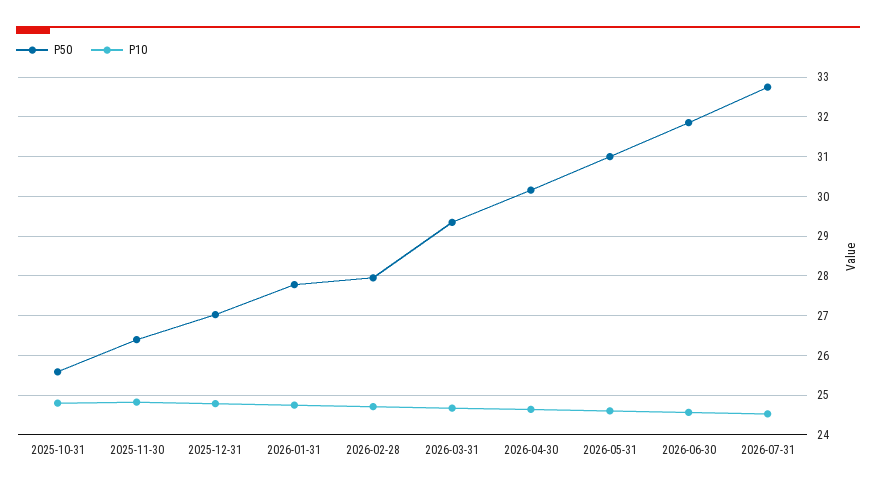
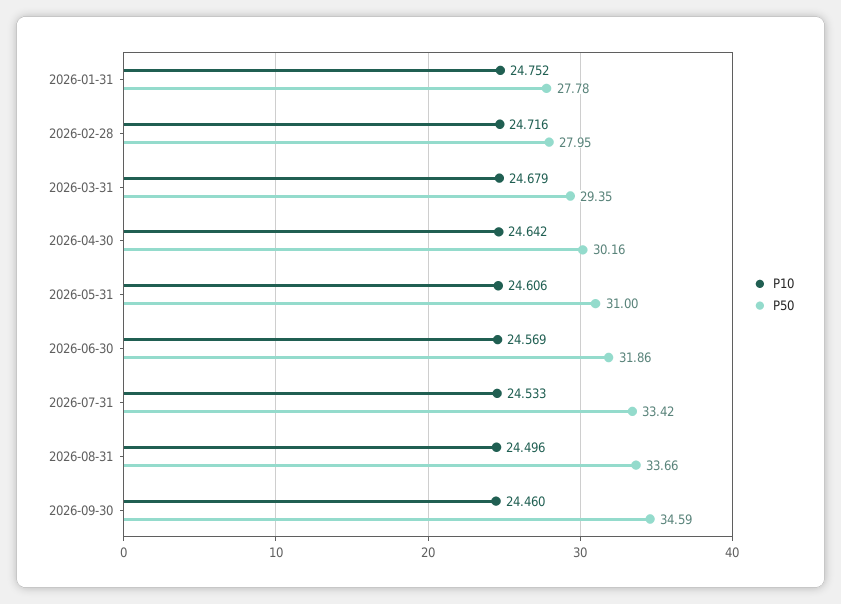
P50, 2025-10-31: 25.6 -> none
P10, 2025-10-31: 24.8 -> none
P50, 2025-11-30: 26.4 -> none
P10, 2025-11-30: 24.8 -> none
P50, 2025-12-31: 27 -> none
P10, 2025-12-31: 24.8 -> none
P50, 2026-07-31: 32.8 -> 33.42
P10, 2026-08-31: none -> 24.496
P50, 2026-08-31: none -> 33.66
P10, 2026-09-30: none -> 24.46
P50, 2026-09-30: none -> 34.59

